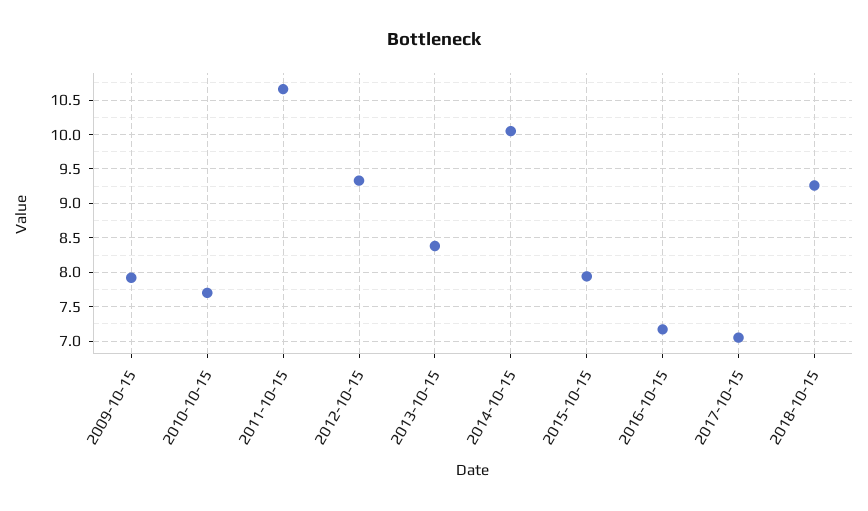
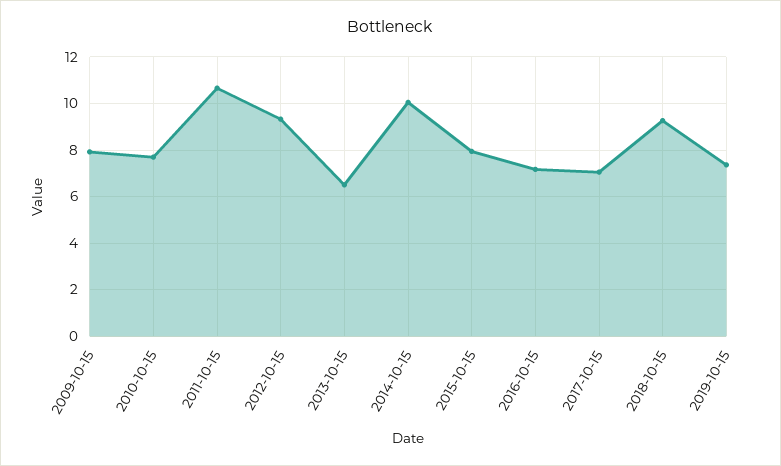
2013-10-15: 8.4 -> 6.5
2019-10-15: none -> 7.5

